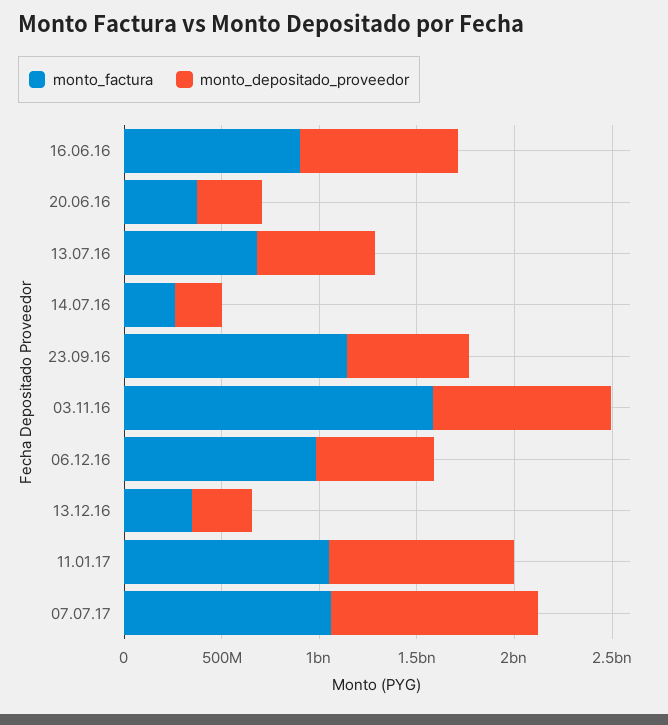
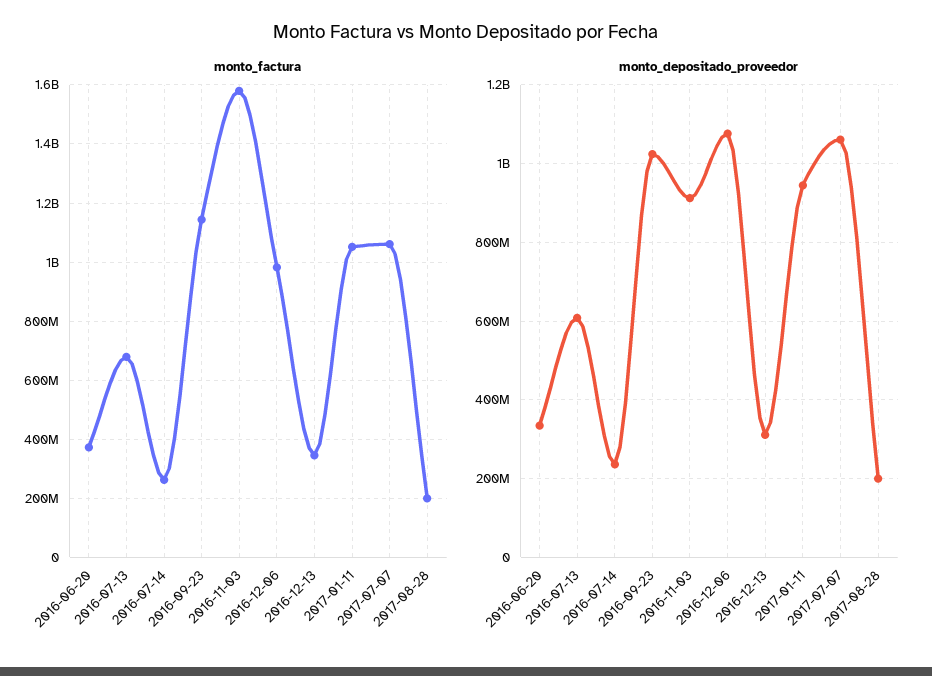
monto_factura, 16.06.16: 900000000 -> none
monto_depositado_proveedor, 16.06.16: 800000000 -> none
monto_depositado_proveedor, 23.09.16: 600000000 -> 1020000000
monto_depositado_proveedor, 06.12.16: 600000000 -> 1080000000
monto_factura, 2017-08-28: none -> 200000000
monto_depositado_proveedor, 2017-08-28: none -> 200000000

